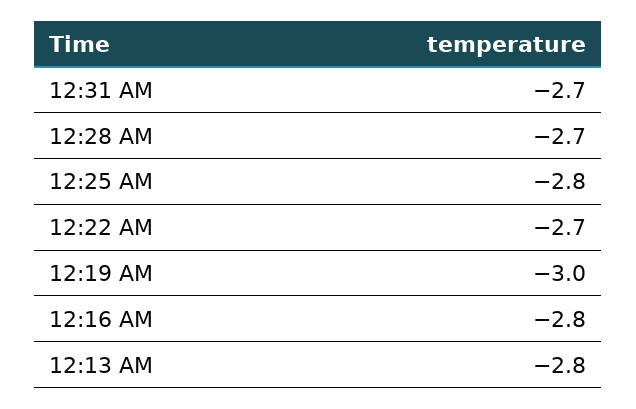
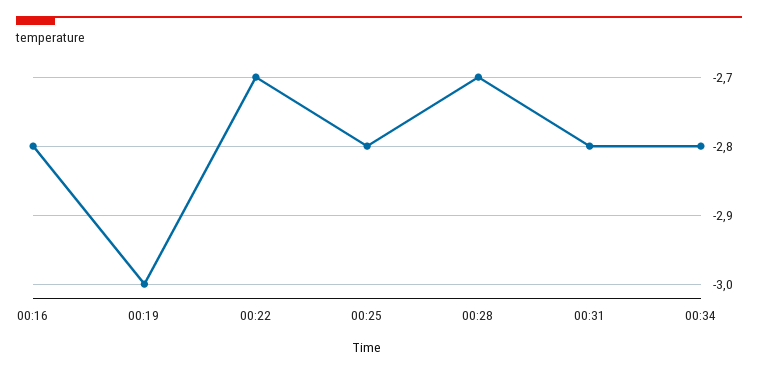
12:31 AM: -2.7 -> -2.8
12:13 AM: -2.8 -> none
00:34: none -> -2.8

